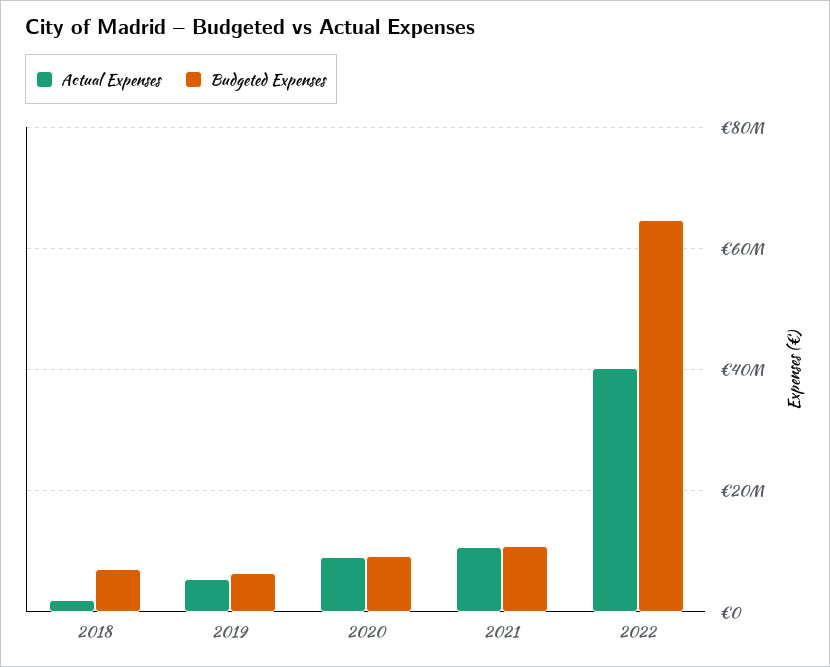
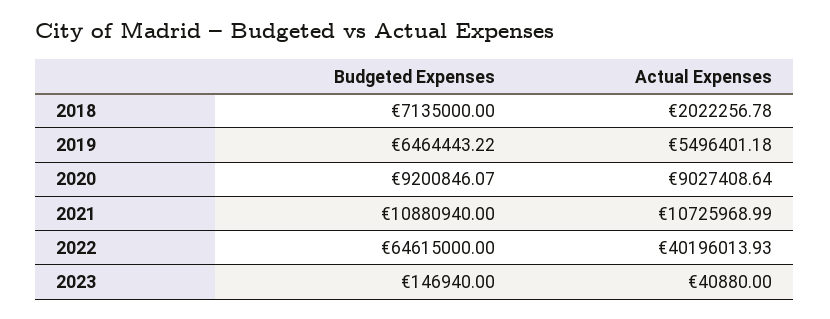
Budgeted Expenses, 2023: none -> 146940
Actual Expenses, 2023: none -> 40880

